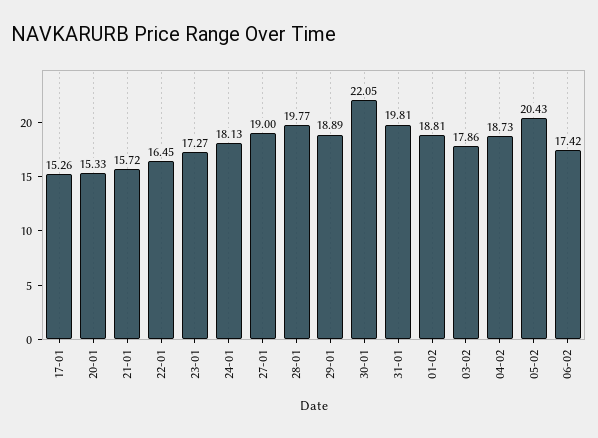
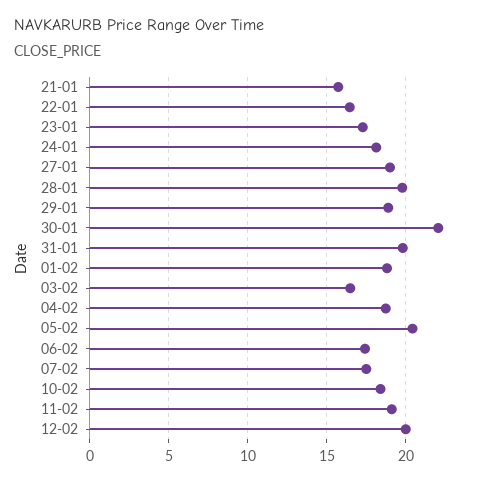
17-01: 15.26 -> none
20-01: 15.33 -> none
03-02: 17.86 -> 16.5
07-02: none -> 17.5
10-02: none -> 18.5
11-02: none -> 19
12-02: none -> 20

